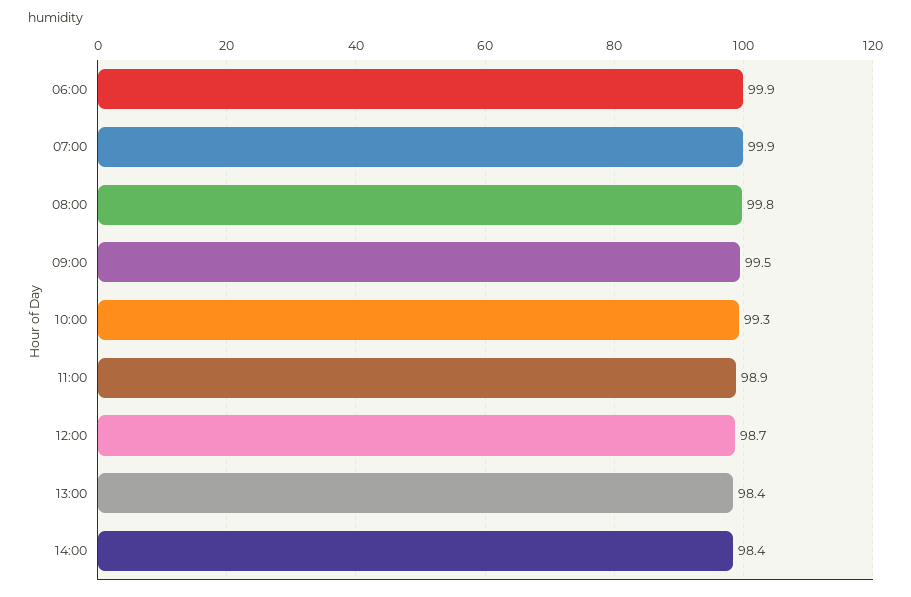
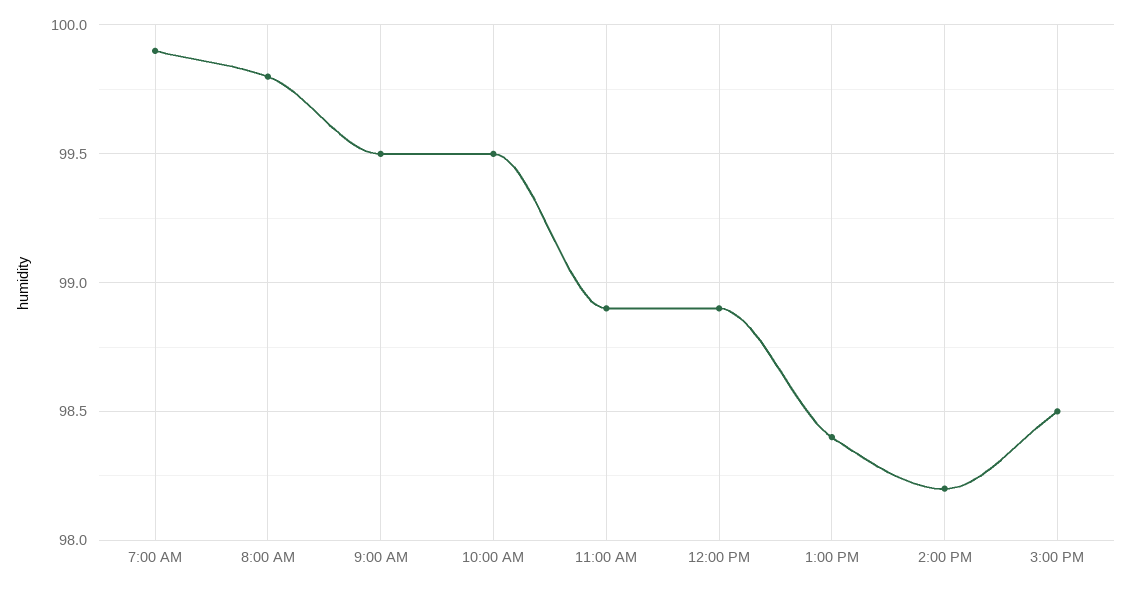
06:00: 99.9 -> none
10:00: 99.3 -> 99.5
12:00: 98.7 -> 98.9
14:00: 98.4 -> 98.2
3:00 PM: none -> 98.5

